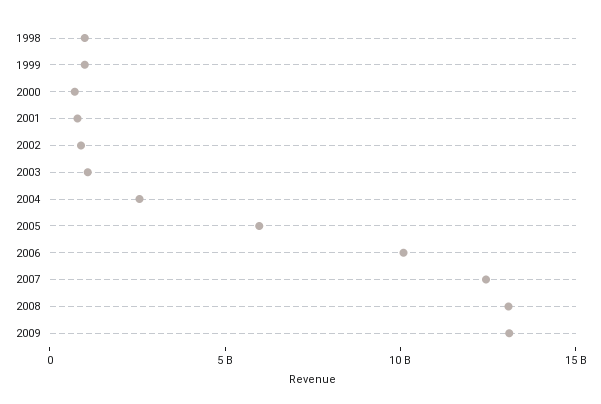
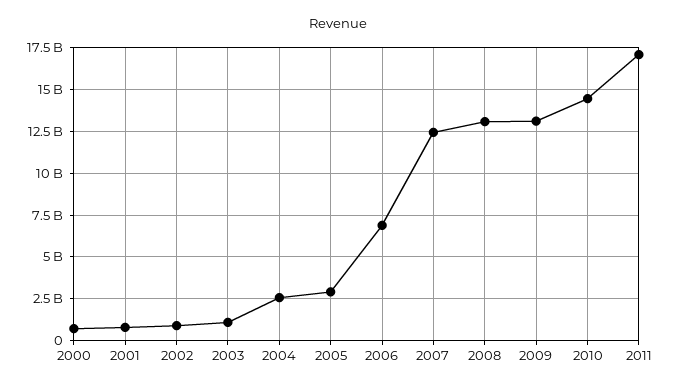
1998: 1000000000 -> none
1999: 1000000000 -> none
2005: 6000000000 -> 3000000000
2006: 10000000000 -> 7000000000
2010: none -> 14500000000
2011: none -> 17000000000

